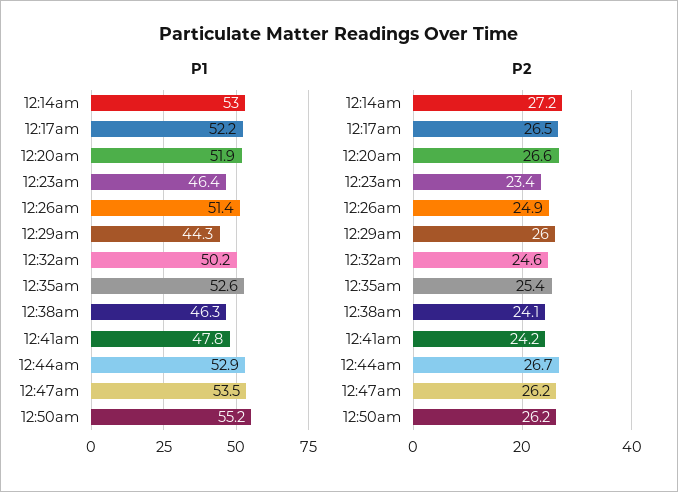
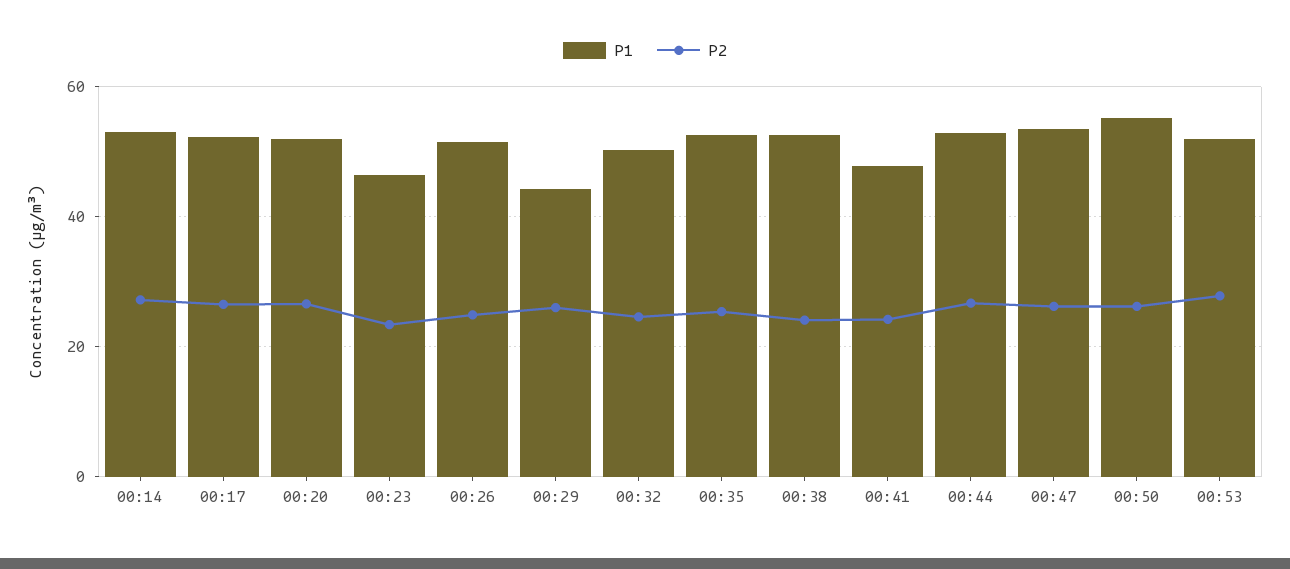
P1, 12:38am: 46.3 -> 52
P1, 00:53: none -> 52
P2, 00:53: none -> 28

